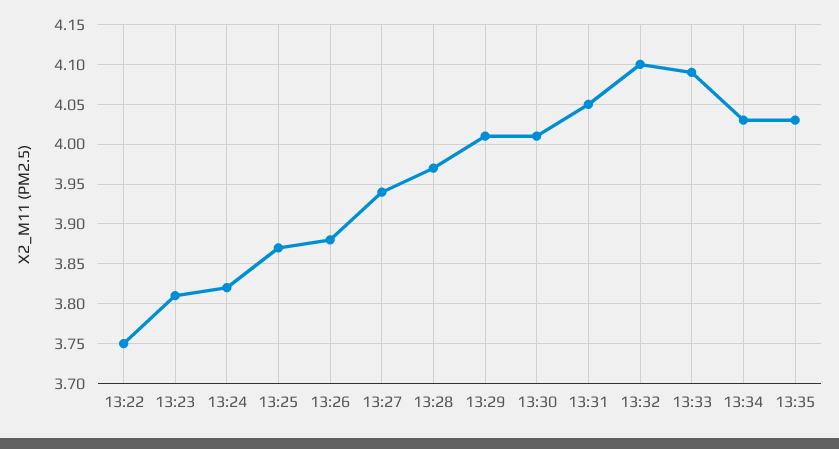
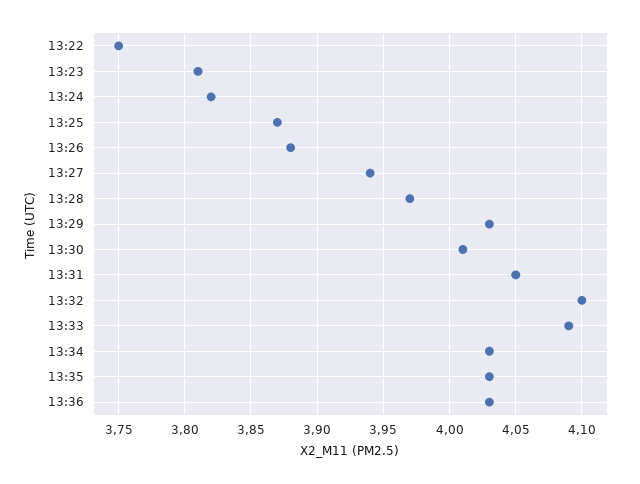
13:29: 4.01 -> 4.03
13:36: none -> 4.03

